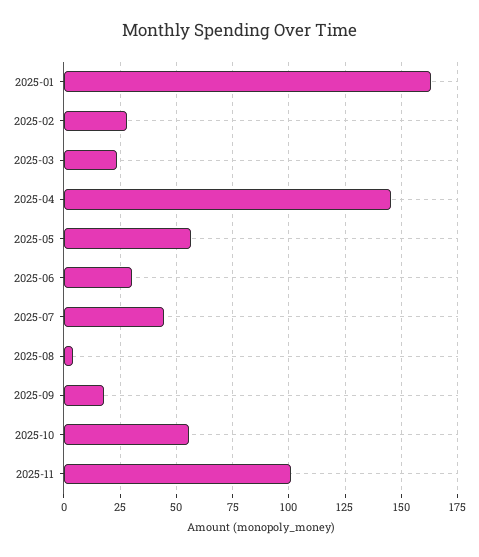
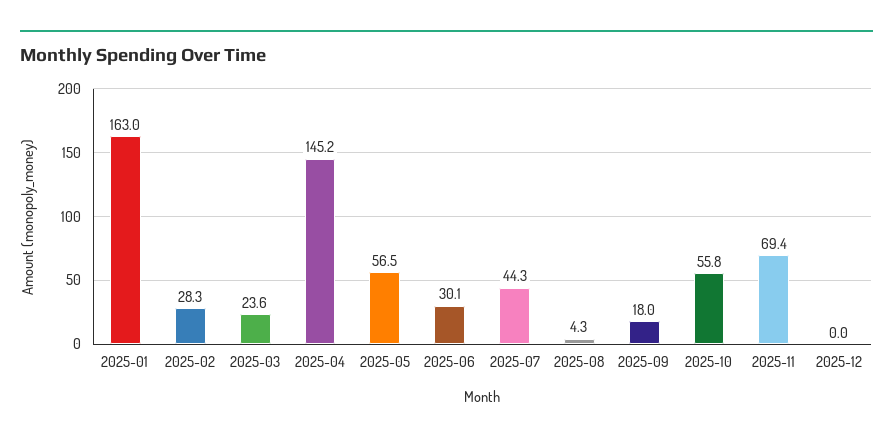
2025-11: 100 -> 69.4
2025-12: none -> 0

